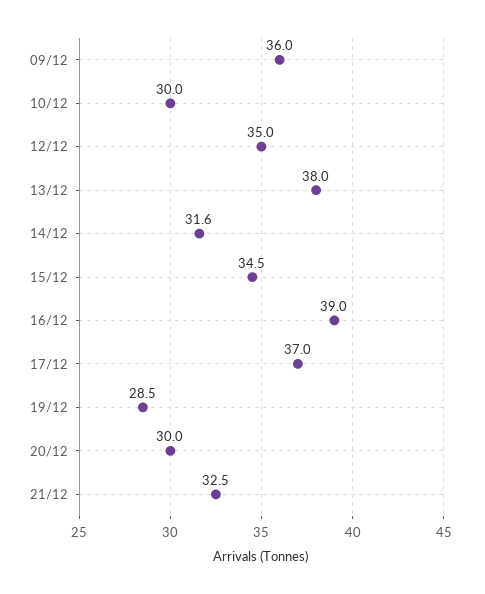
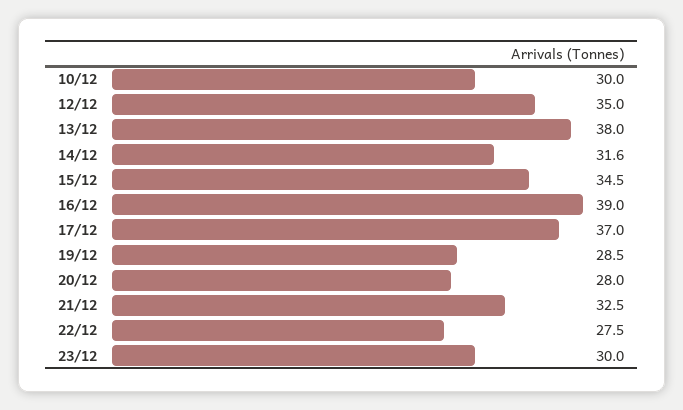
09/12: 36 -> none
20/12: 30 -> 28
22/12: none -> 27.5
23/12: none -> 30

